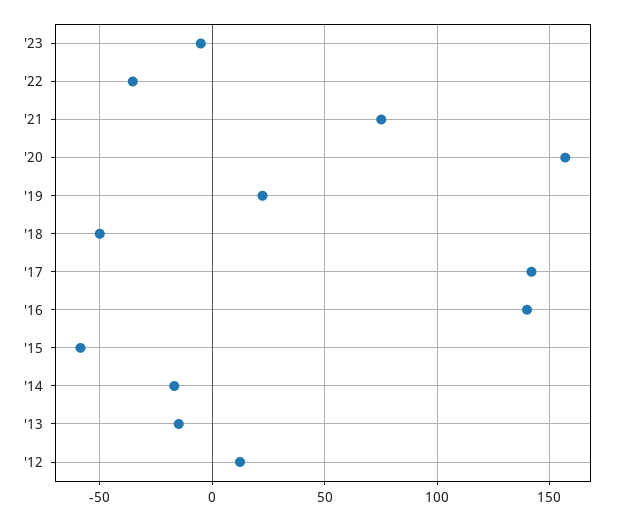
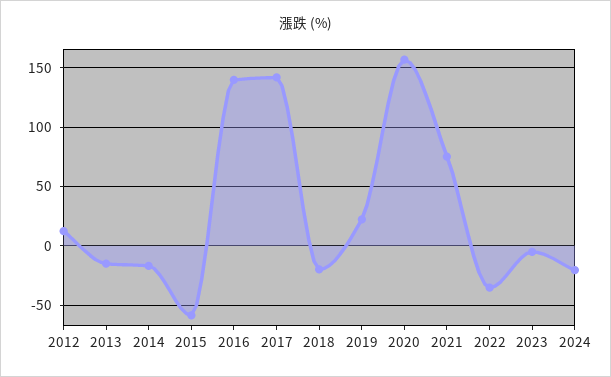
'18: -50 -> -20
2024: none -> -20

